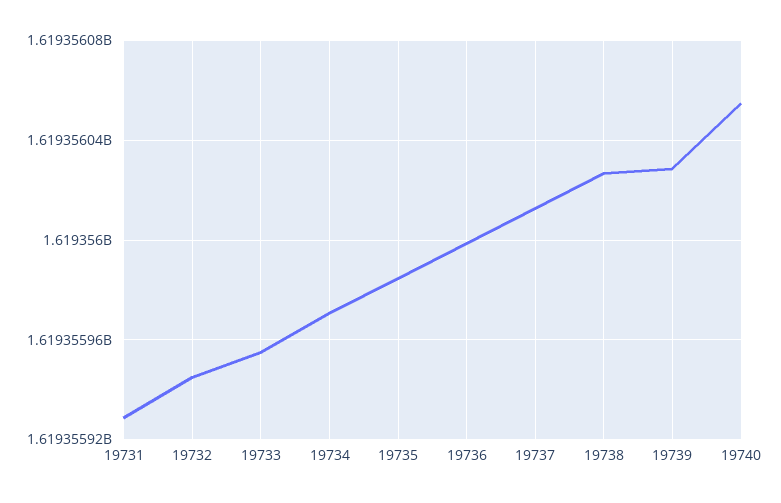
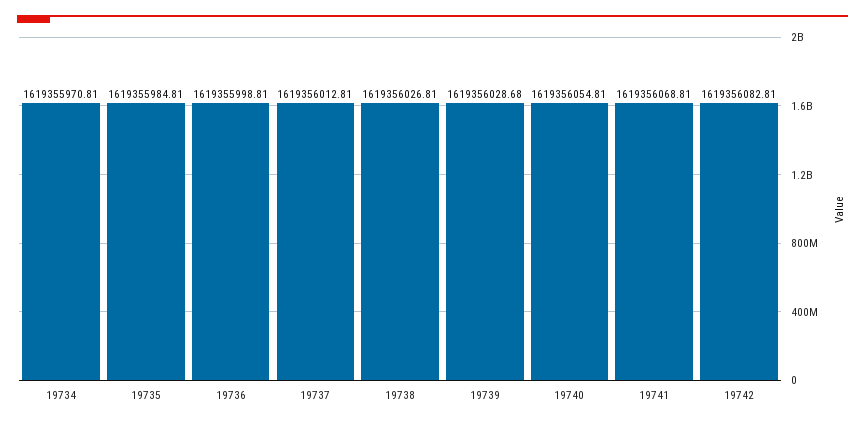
19731: 1619355930 -> none
19732: 1619355945 -> none
19733: 1619355955 -> none
19741: none -> 1619356068.81
19742: none -> 1619356082.81

